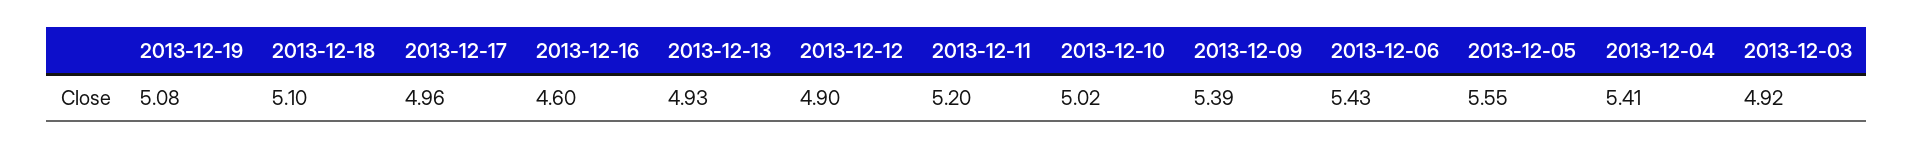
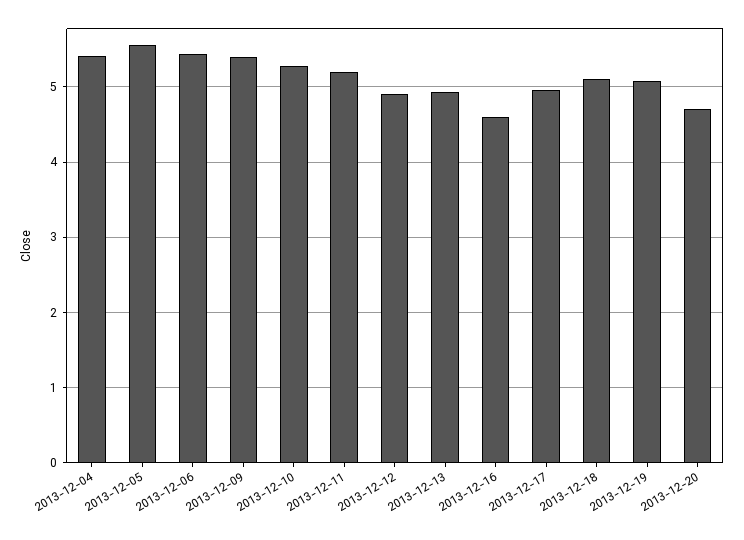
2013-12-10: 5.02 -> 5.3
2013-12-03: 4.92 -> none
2013-12-20: none -> 4.7

